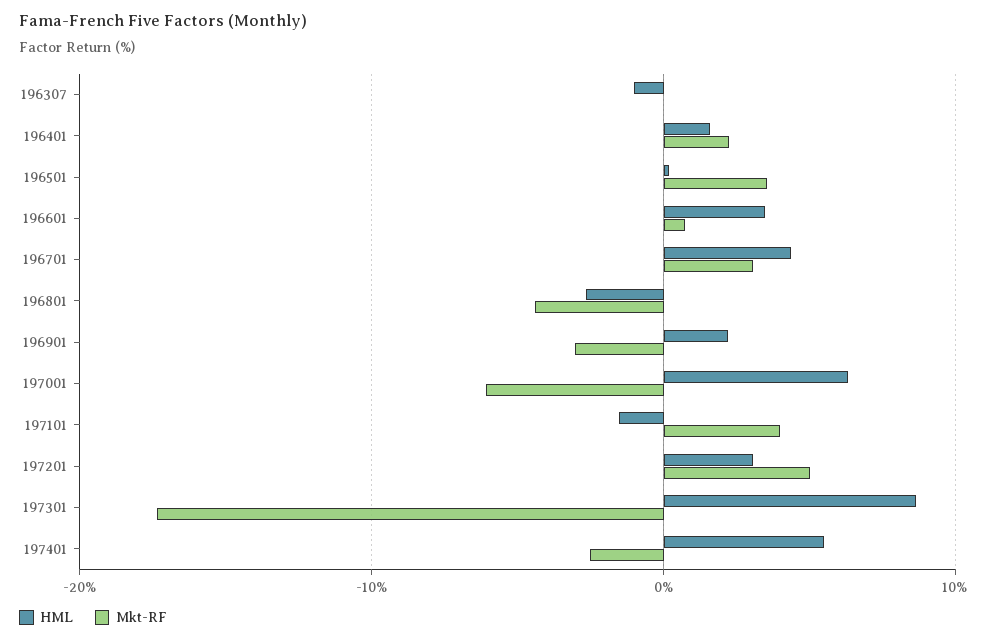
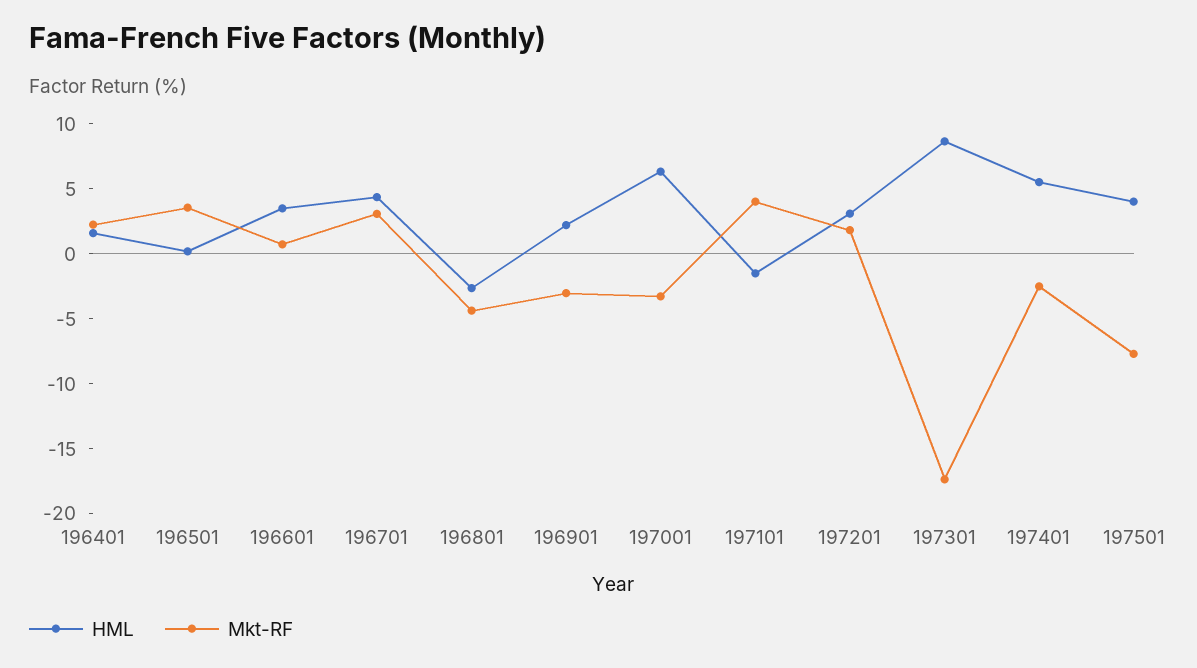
HML, 196307: -1 -> none
Mkt-RF, 196307: 0 -> none
Mkt-RF, 197001: -6 -> -3
Mkt-RF, 197201: 5 -> 2
HML, 197501: none -> 4
Mkt-RF, 197501: none -> -8

